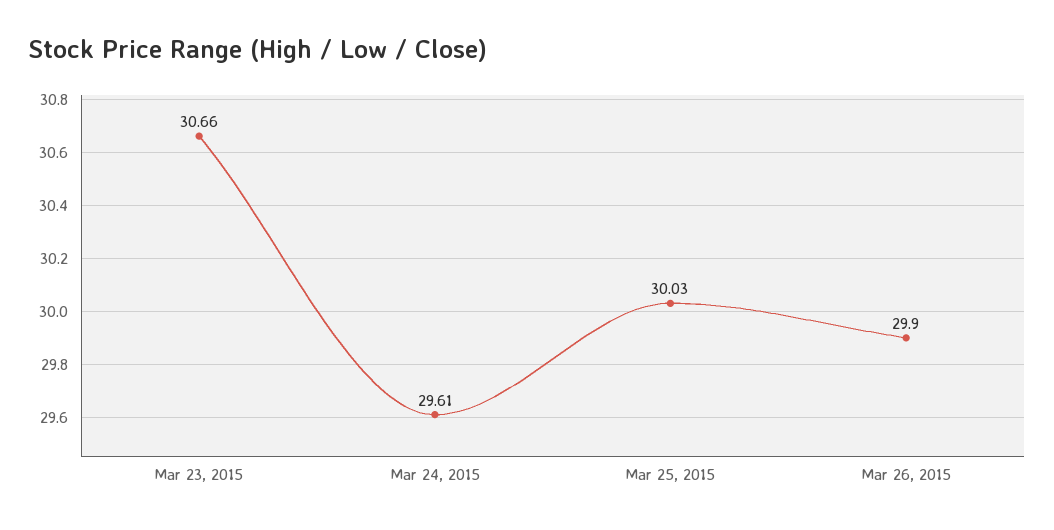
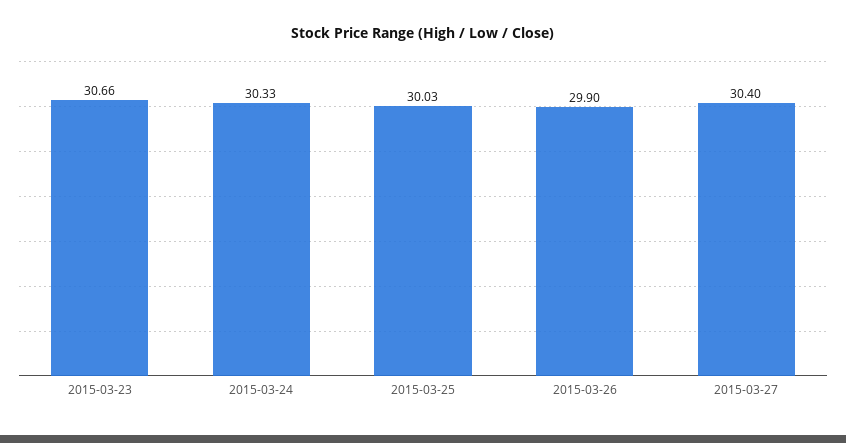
Mar 24, 2015: 29.61 -> 30.33
2015-03-27: none -> 30.4

